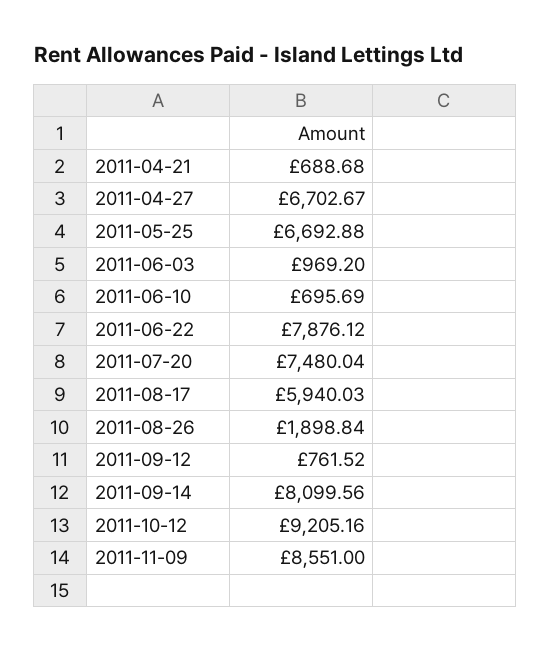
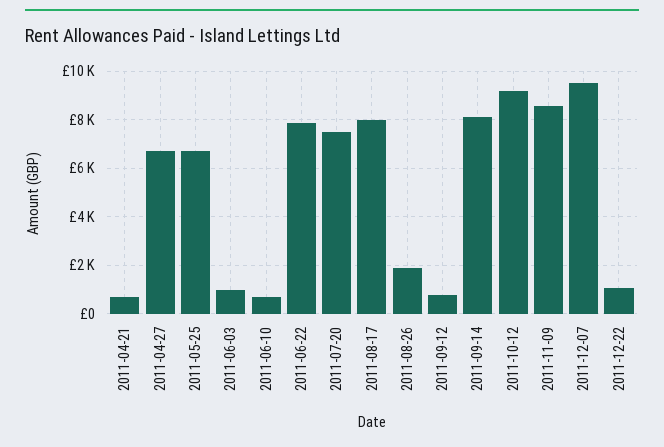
2011-08-17: 5940.03 -> 8000
2011-12-07: none -> 9500
2011-12-22: none -> 1000

